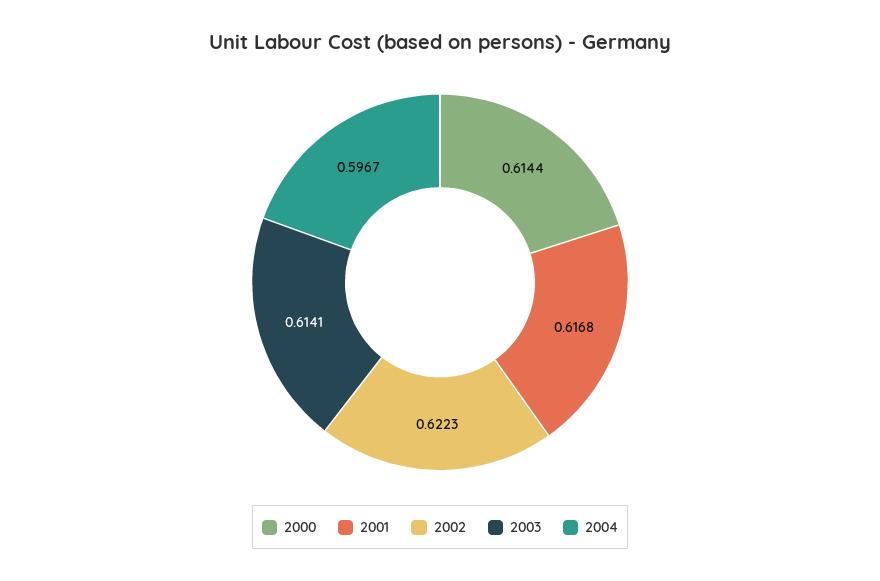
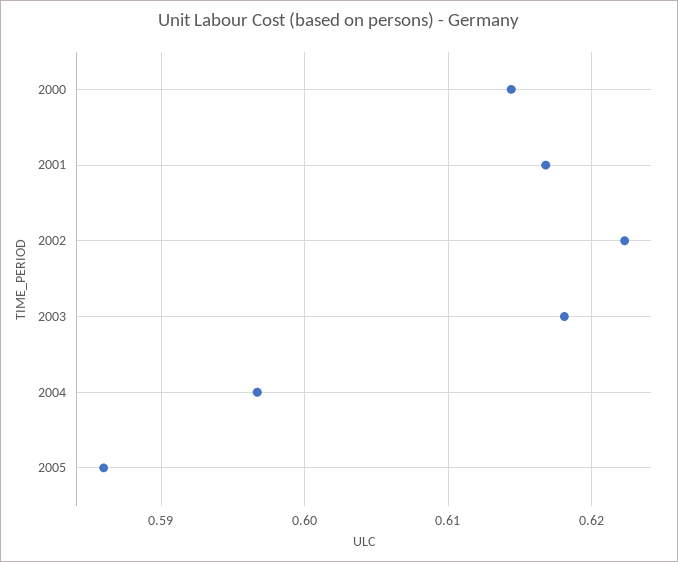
2003: 0.6141 -> 0.618
2005: none -> 0.586

